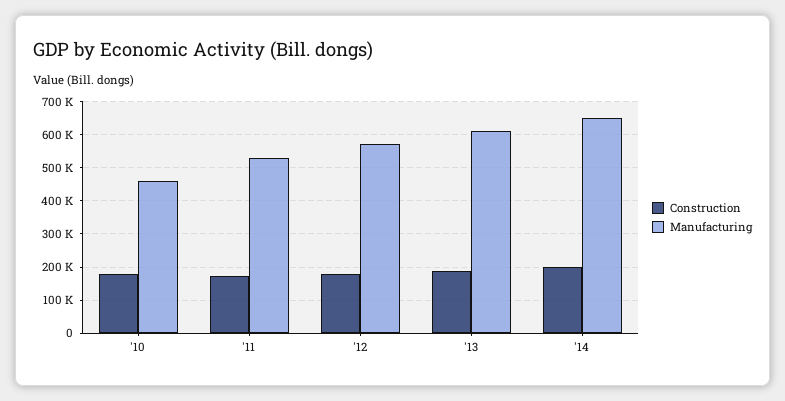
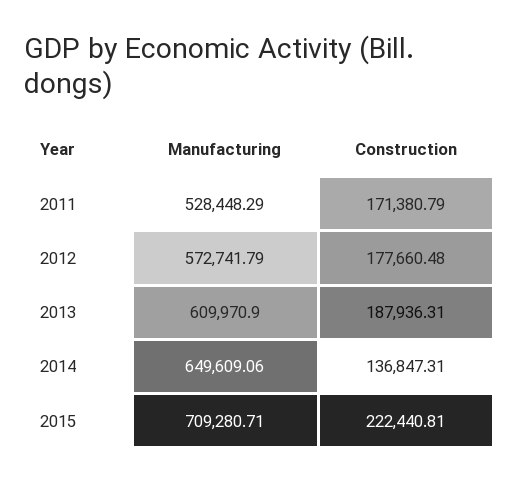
Construction, '10: 180000 -> none
Manufacturing, '10: 460000 -> none
Construction, '14: 200000 -> 136847.31
Manufacturing, 2015: none -> 709280.71
Construction, 2015: none -> 222440.81

